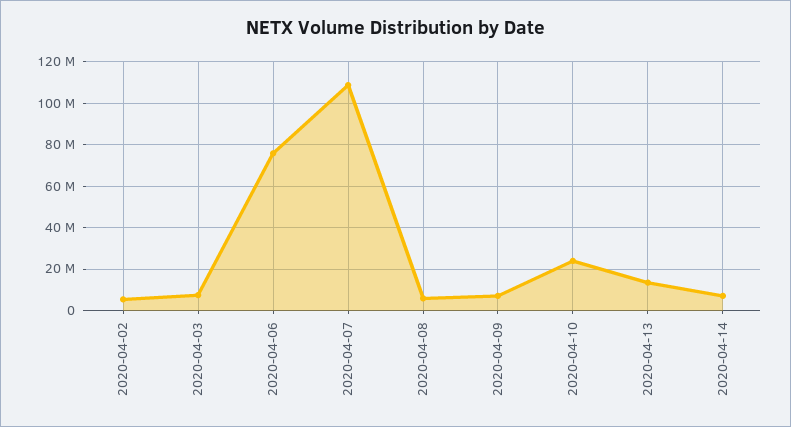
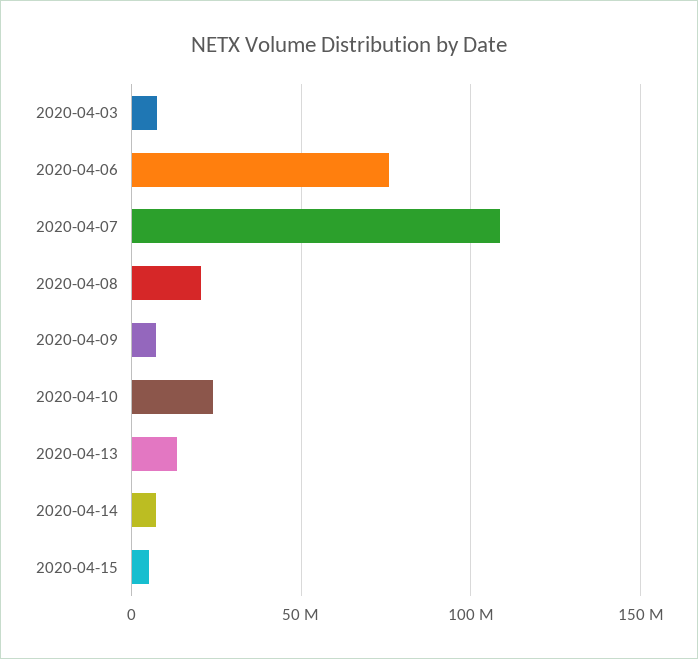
2020-04-02: 5000000 -> none
2020-04-08: 5000000 -> 20000000
2020-04-15: none -> 5000000

